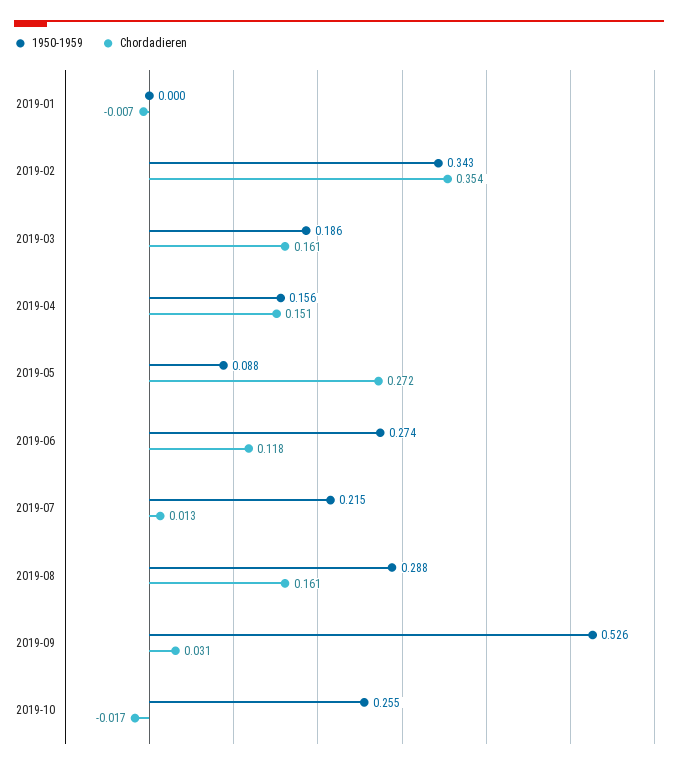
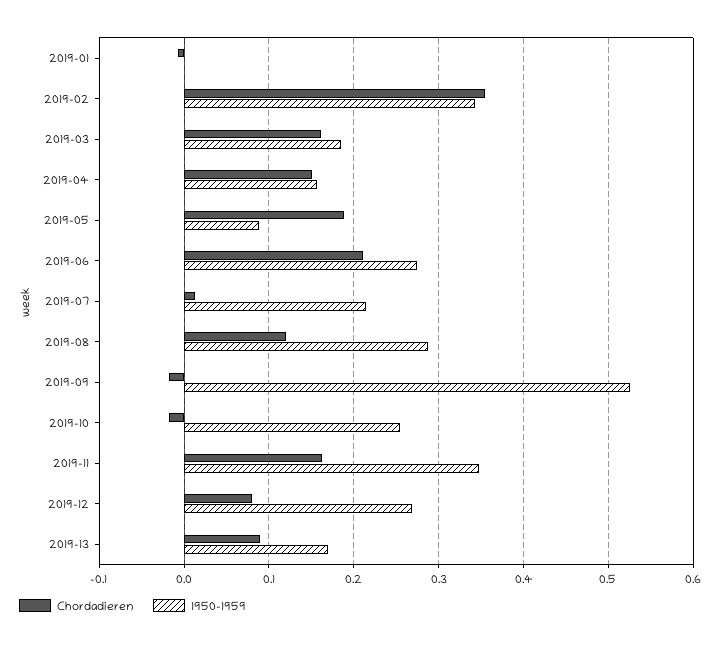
Chordadieren, 2019-05: 0.272 -> 0.19
Chordadieren, 2019-06: 0.118 -> 0.21
Chordadieren, 2019-08: 0.161 -> 0.12
Chordadieren, 2019-09: 0.031 -> -0.02
Chordadieren, 2019-11: none -> 0.16
1950-1959, 2019-11: none -> 0.35
Chordadieren, 2019-12: none -> 0.08
1950-1959, 2019-12: none -> 0.27
Chordadieren, 2019-13: none -> 0.09
1950-1959, 2019-13: none -> 0.17

